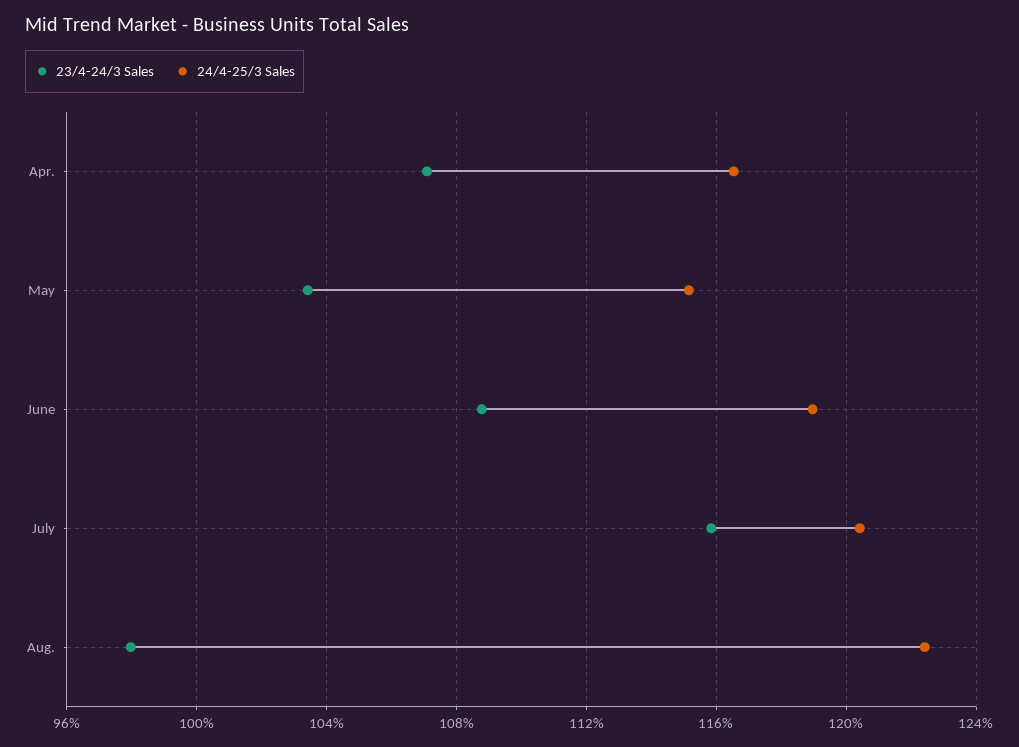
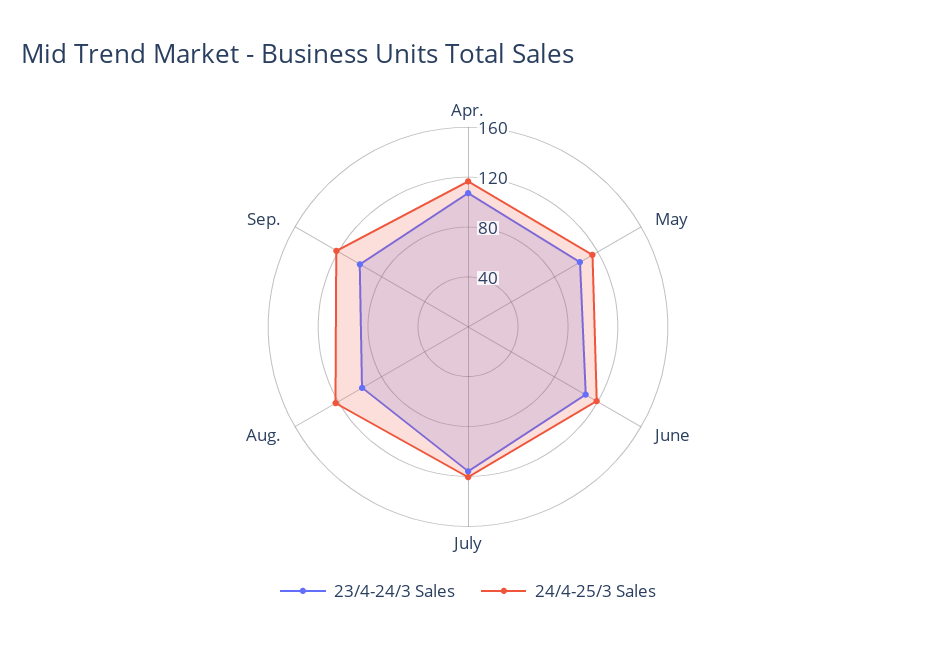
23/4-24/3 Sales, Sep.: none -> 100
24/4-25/3 Sales, Sep.: none -> 120

